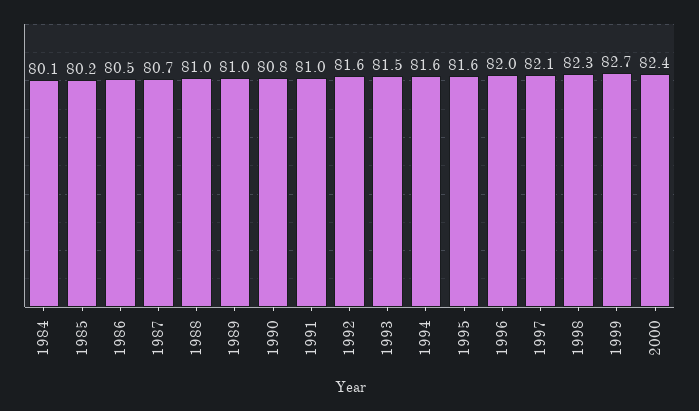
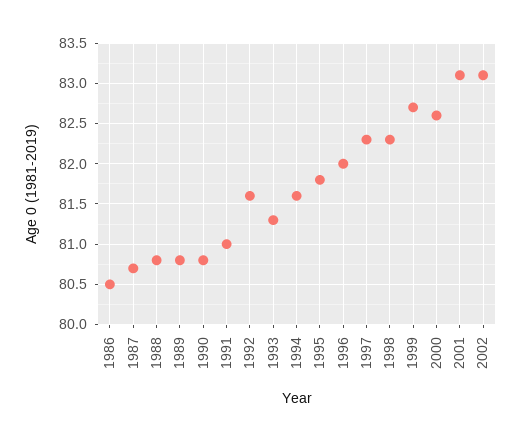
1984: 80.1 -> none
1985: 80.2 -> none
1988: 81 -> 80.8
1989: 81 -> 80.8
1993: 81.5 -> 81.3
1995: 81.6 -> 81.8
1997: 82.1 -> 82.3
2000: 82.4 -> 82.6
2001: none -> 83.1
2002: none -> 83.1

